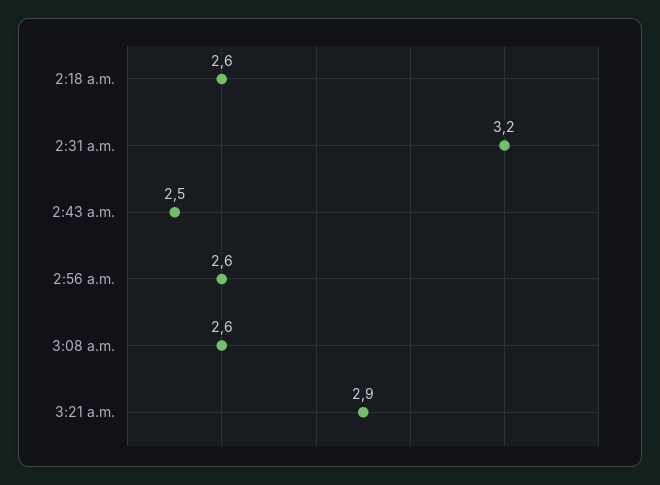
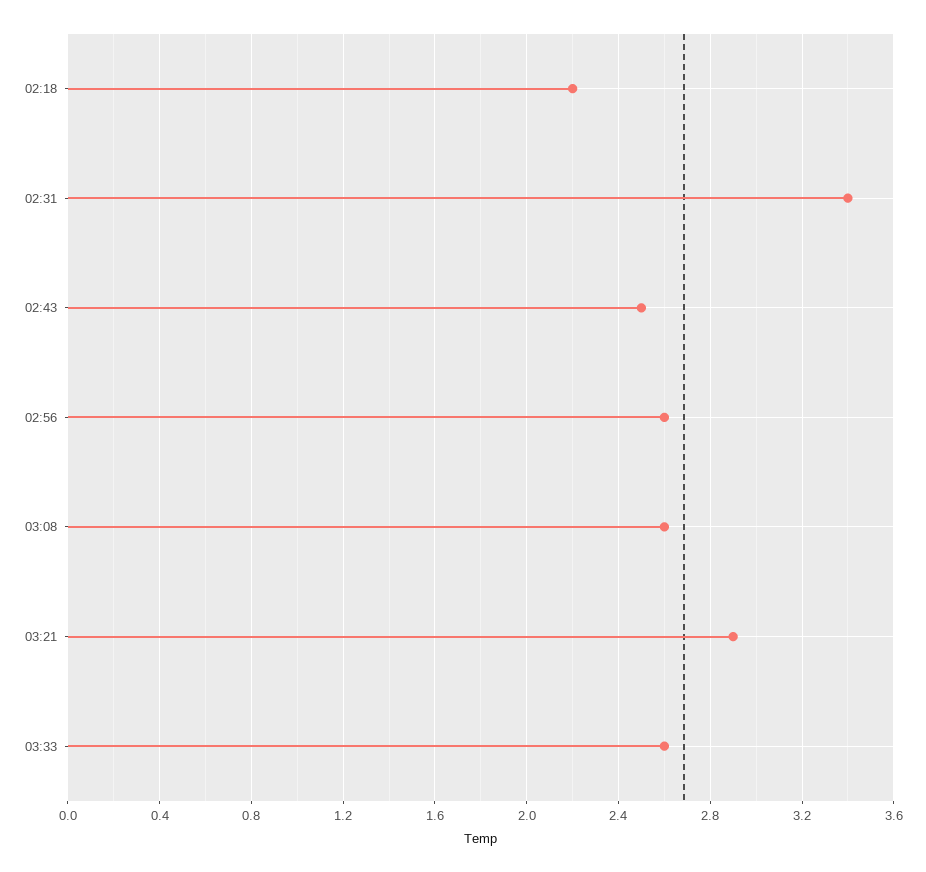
2:18 a.m.: 2.6 -> 2.2
2:31 a.m.: 3.2 -> 3.4
03:33: none -> 2.6

